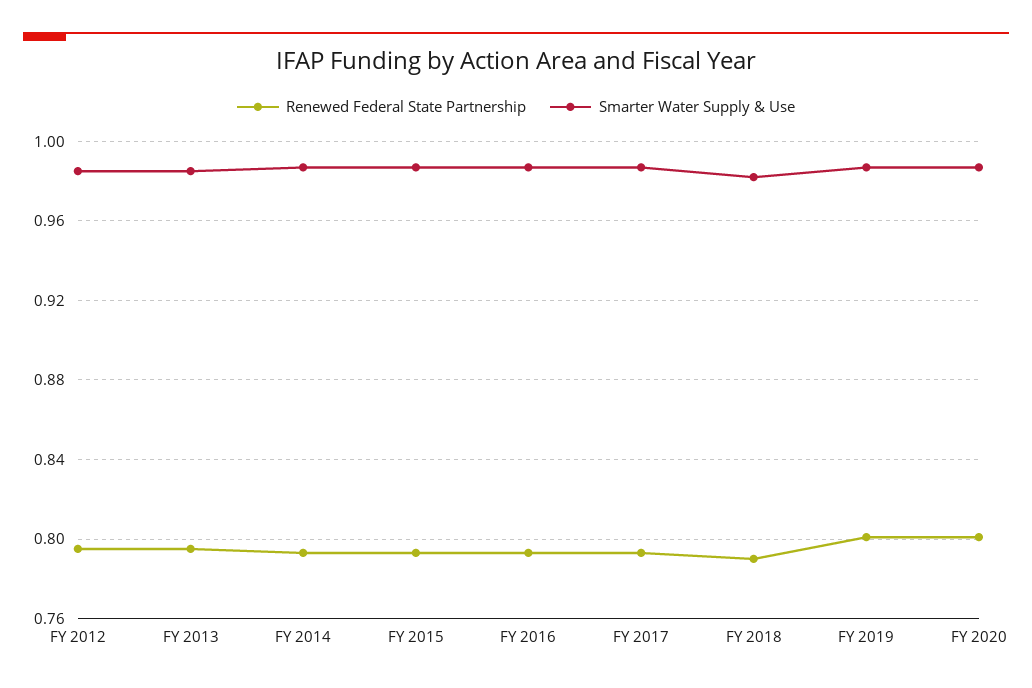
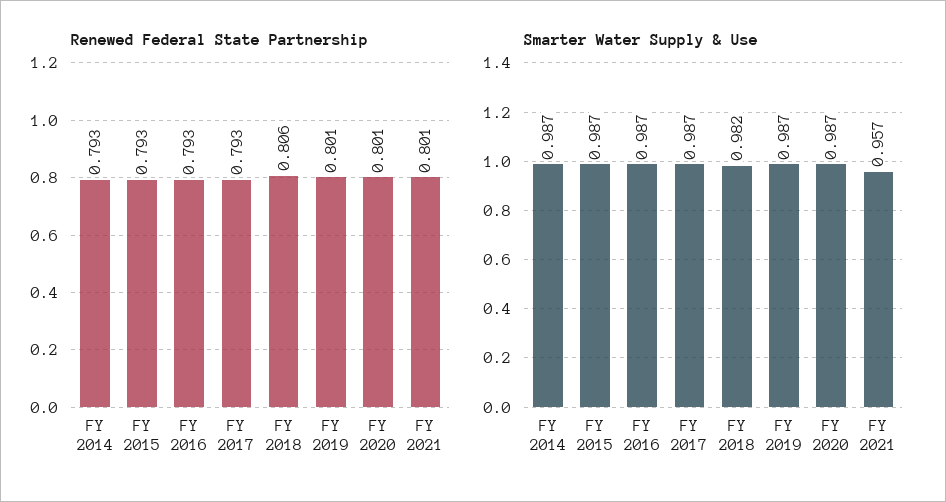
Renewed Federal State Partnership, FY 2012: 0.795 -> none
Smarter Water Supply & Use, FY 2012: 0.985 -> none
Renewed Federal State Partnership, FY 2013: 0.795 -> none
Smarter Water Supply & Use, FY 2013: 0.985 -> none
Renewed Federal State Partnership, FY 2018: 0.79 -> 0.806
Renewed Federal State Partnership, FY 2021: none -> 0.801
Smarter Water Supply & Use, FY 2021: none -> 0.957

